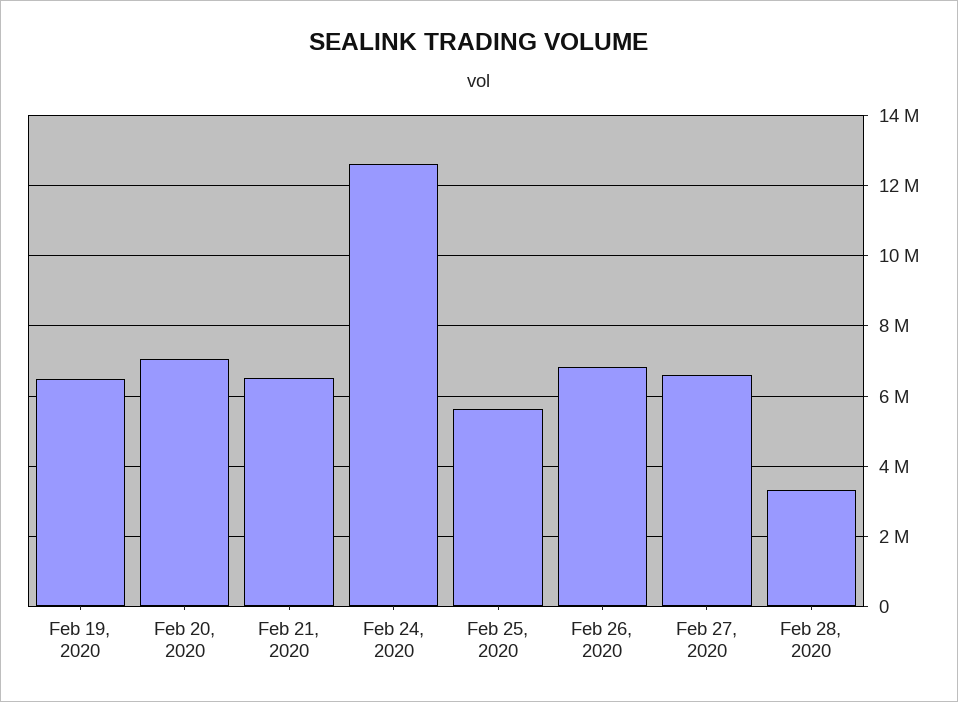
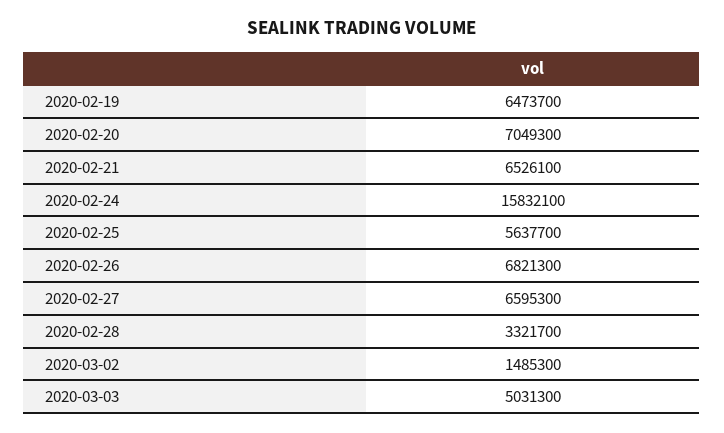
Feb 24, 2020: 12600000 -> 15832100
2020-03-02: none -> 1485300
2020-03-03: none -> 5031300

